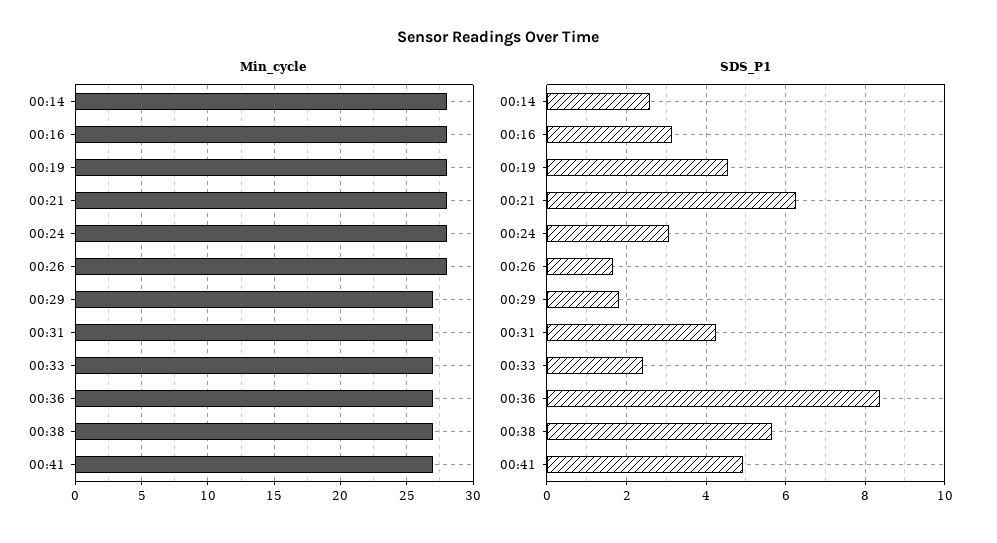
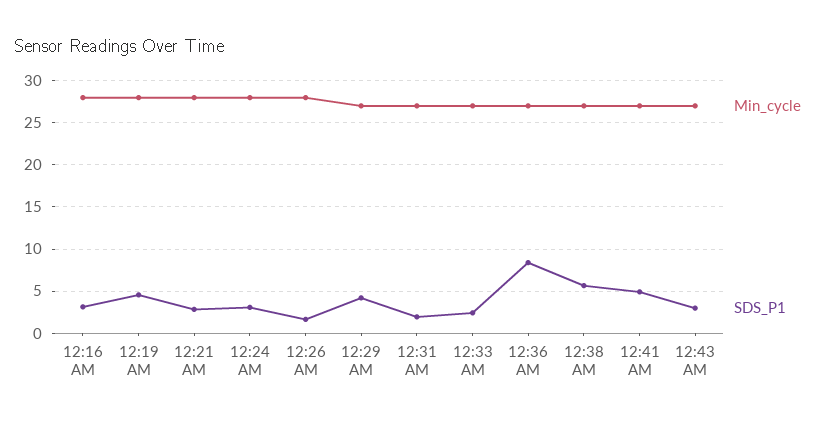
Min_cycle, 00:14: 28 -> none
SDS_P1, 00:14: 2.6 -> none
SDS_P1, 00:21: 6.2 -> 3
SDS_P1, 00:29: 1.8 -> 4
SDS_P1, 00:31: 4.2 -> 2
Min_cycle, 12:43 AM: none -> 27
SDS_P1, 12:43 AM: none -> 3

